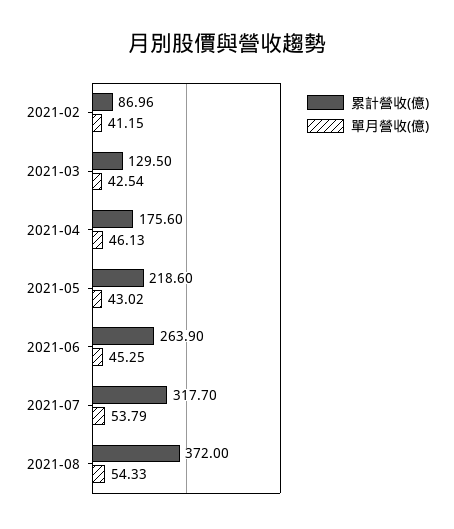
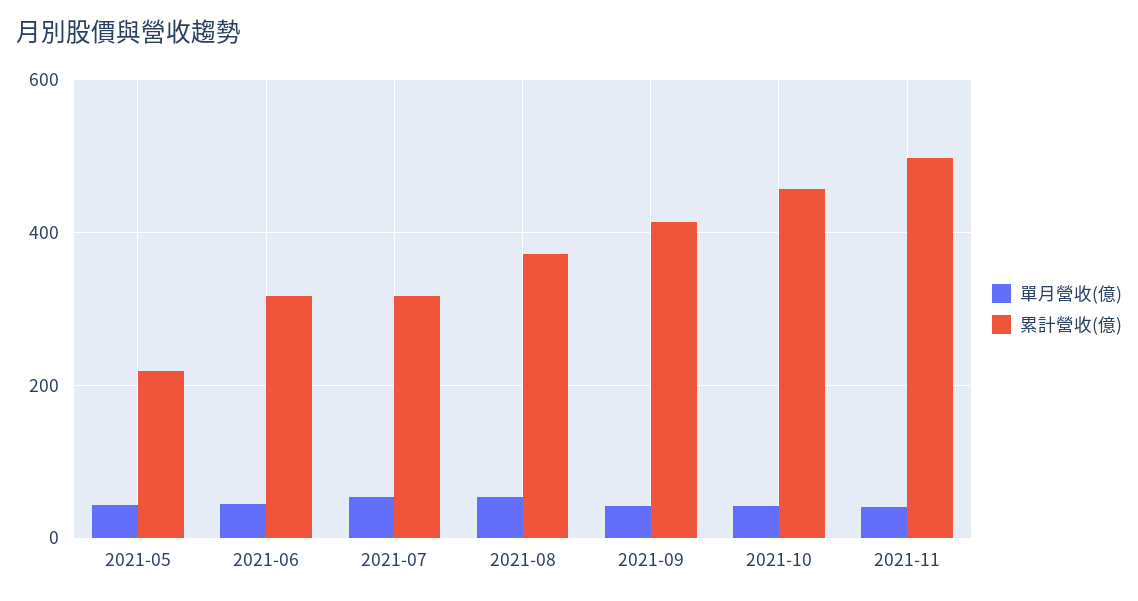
累計營收(億), 2021-02: 86.96 -> none
單月營收(億), 2021-02: 41.15 -> none
累計營收(億), 2021-03: 129.5 -> none
單月營收(億), 2021-03: 42.54 -> none
累計營收(億), 2021-04: 175.6 -> none
單月營收(億), 2021-04: 46.13 -> none
累計營收(億), 2021-06: 263.9 -> 320
單月營收(億), 2021-09: none -> 40
累計營收(億), 2021-09: none -> 420
單月營收(億), 2021-10: none -> 40
累計營收(億), 2021-10: none -> 460
單月營收(億), 2021-11: none -> 40
累計營收(億), 2021-11: none -> 500

